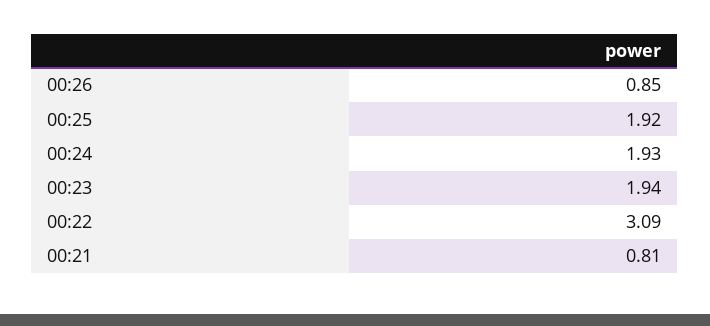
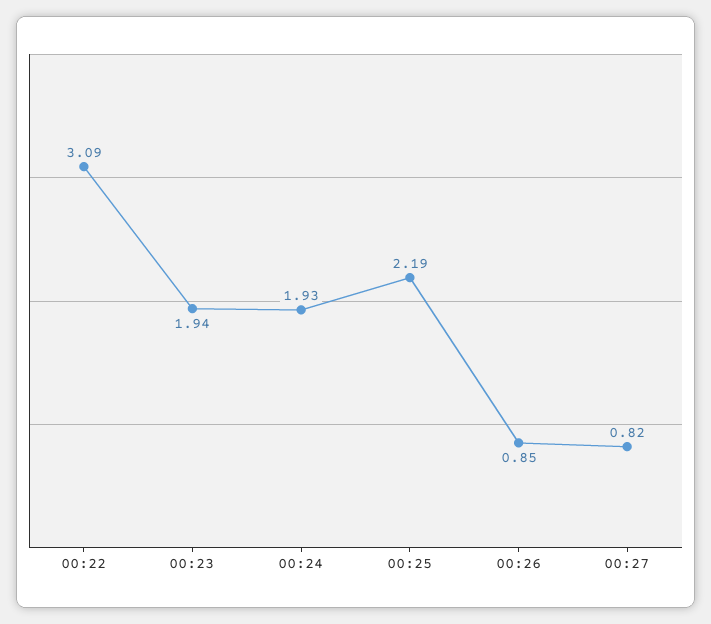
00:25: 1.92 -> 2.19
00:21: 0.81 -> none
00:27: none -> 0.82

